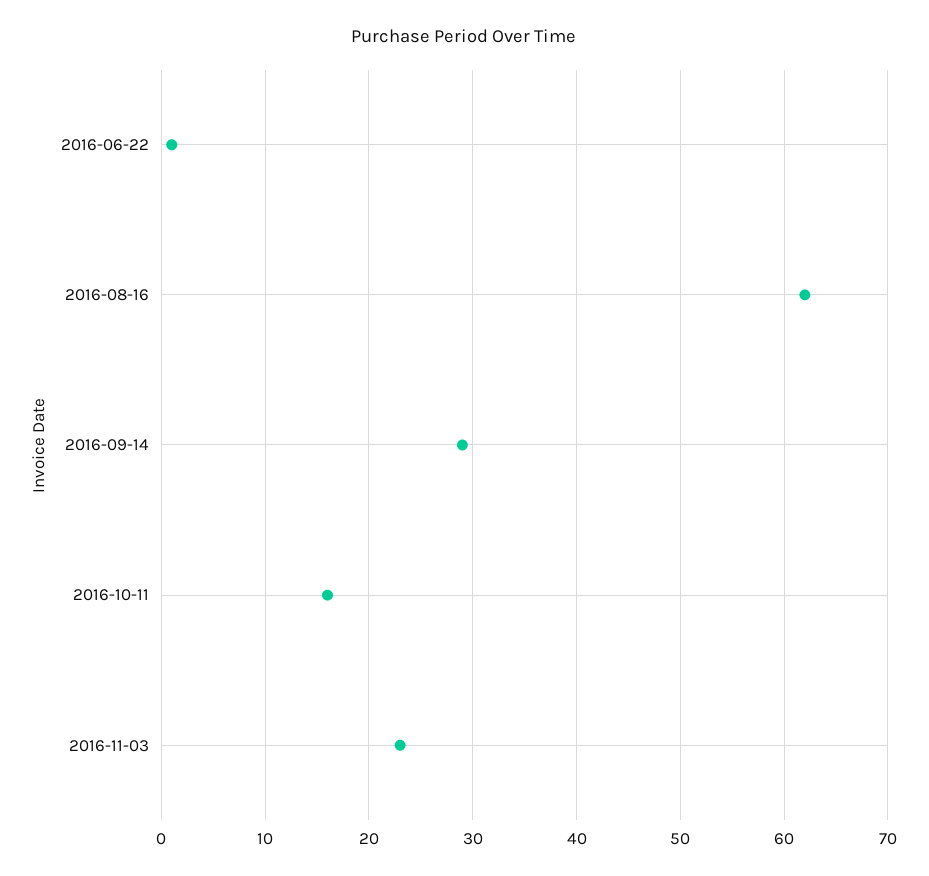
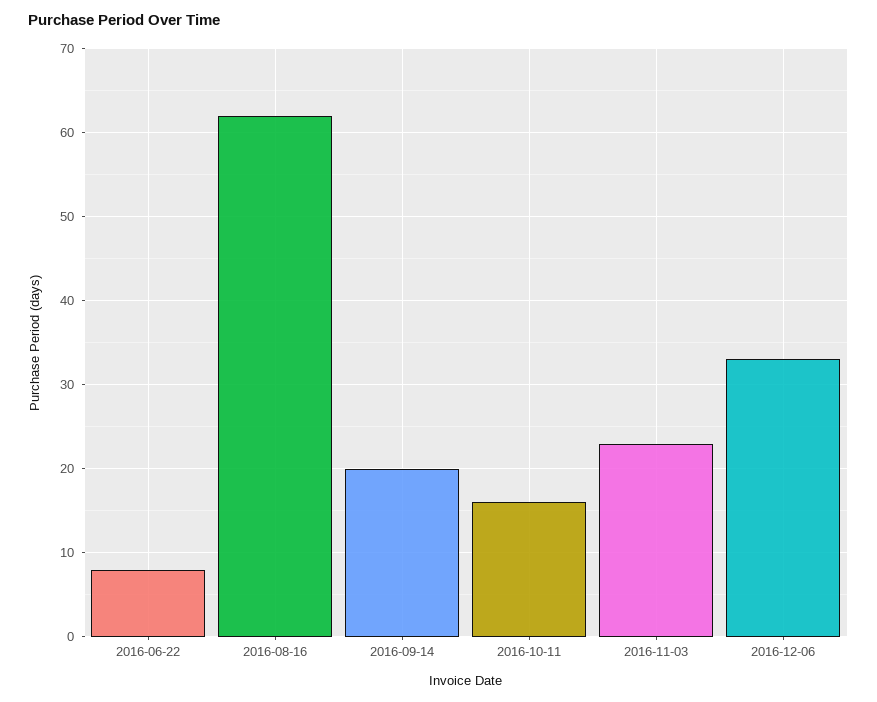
2016-06-22: 1 -> 8
2016-09-14: 29 -> 20
2016-12-06: none -> 33

